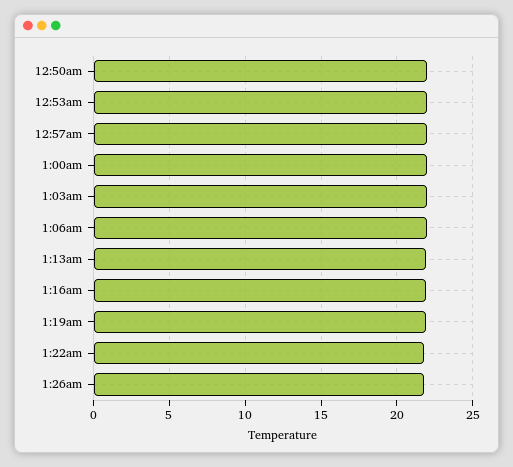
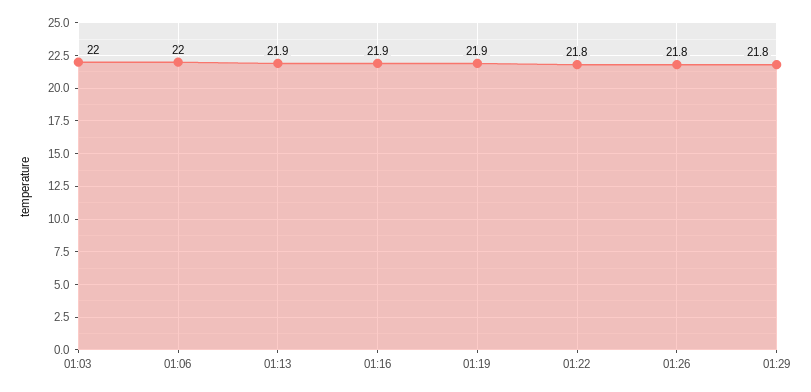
12:50am: 22 -> none
12:53am: 22 -> none
12:57am: 22 -> none
1:00am: 22 -> none
01:29: none -> 21.8

